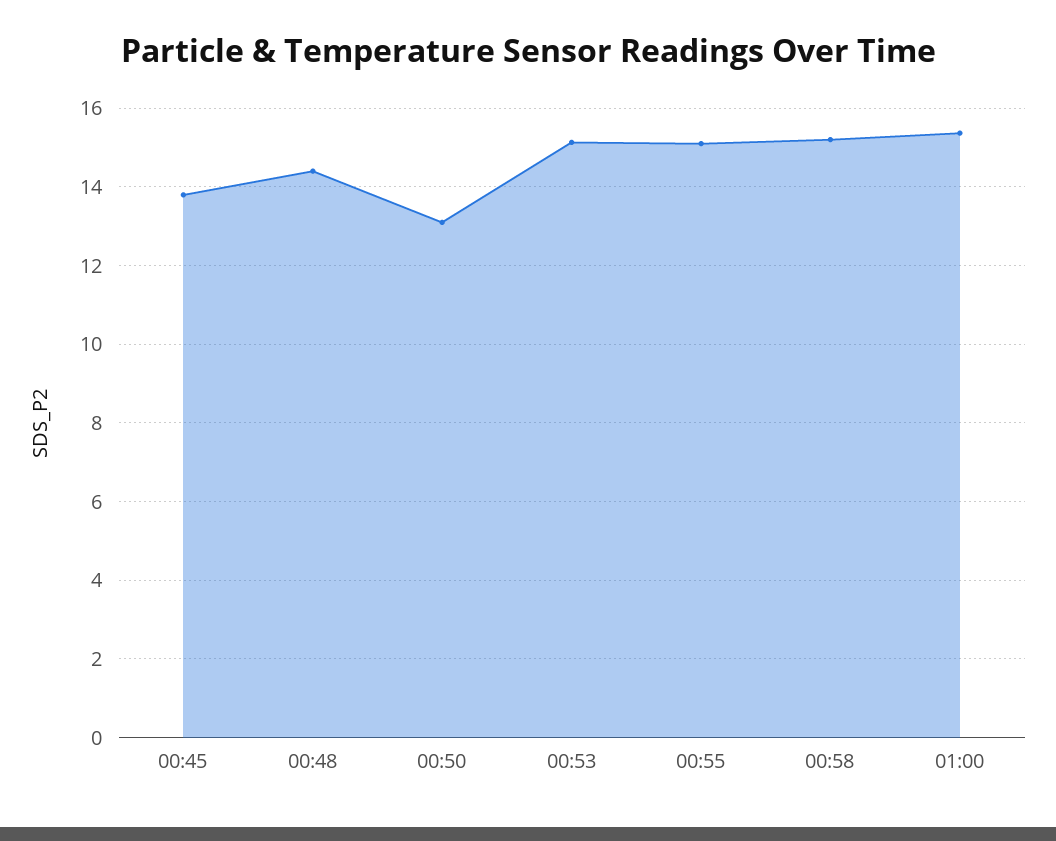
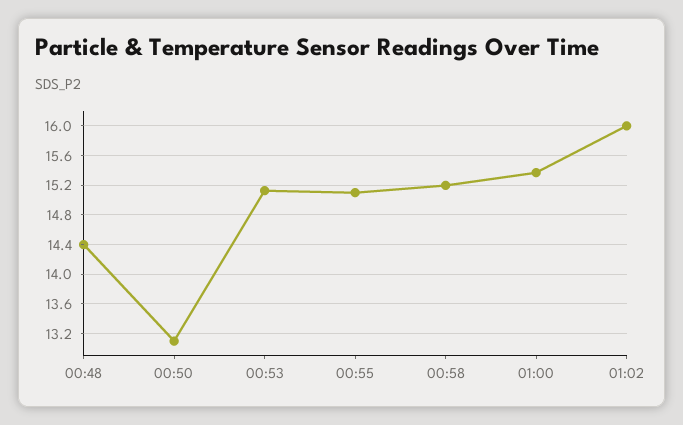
00:45: 13.8 -> none
01:02: none -> 16

